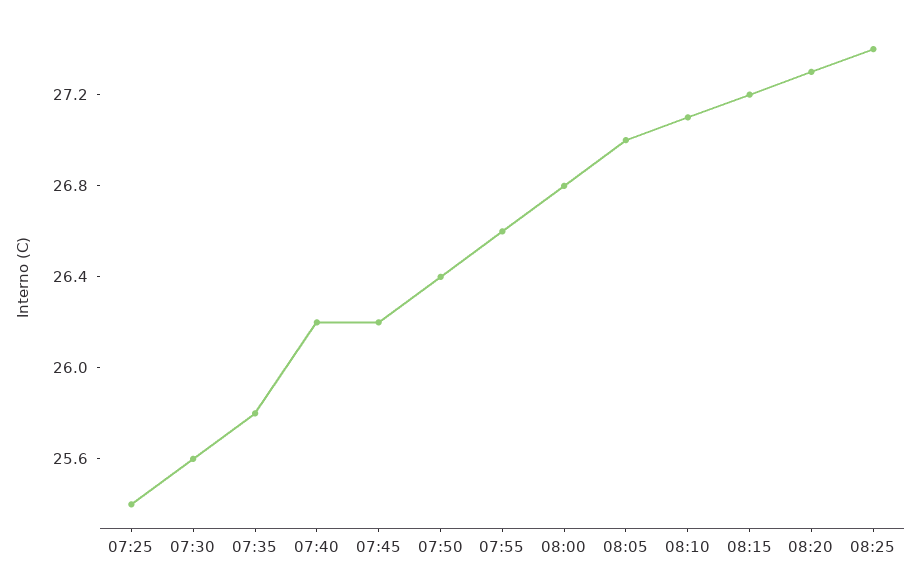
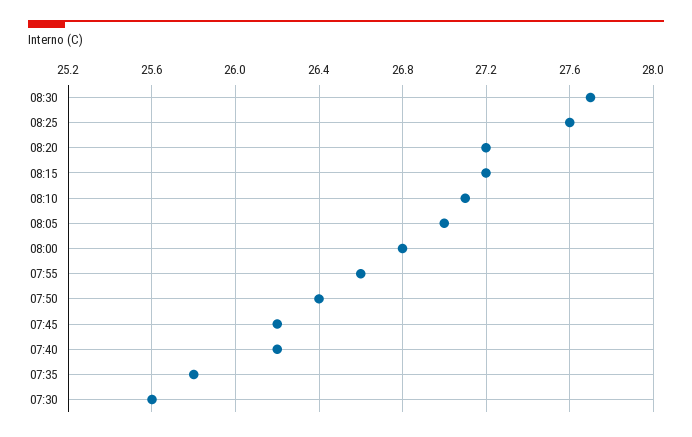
07:25: 25.4 -> none
08:20: 27.3 -> 27.2
08:25: 27.4 -> 27.6
08:30: none -> 27.7

